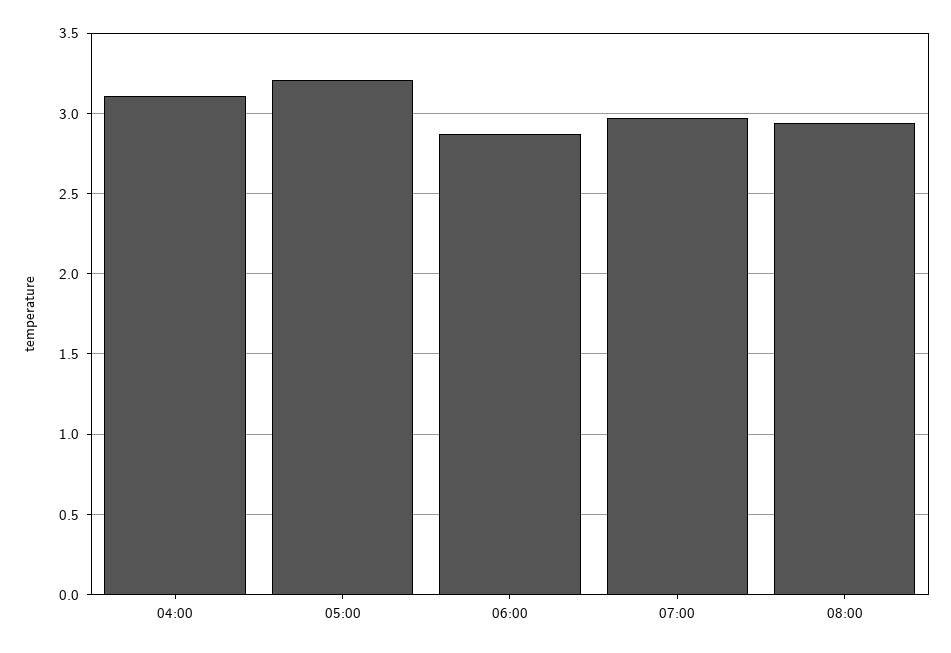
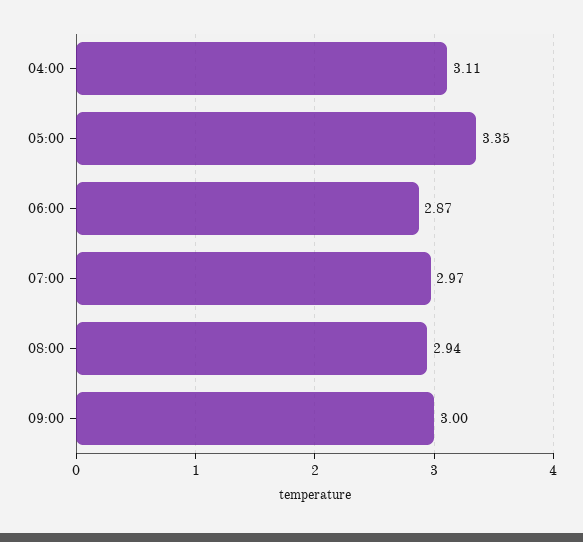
05:00: 3.2 -> 3.35
09:00: none -> 3

